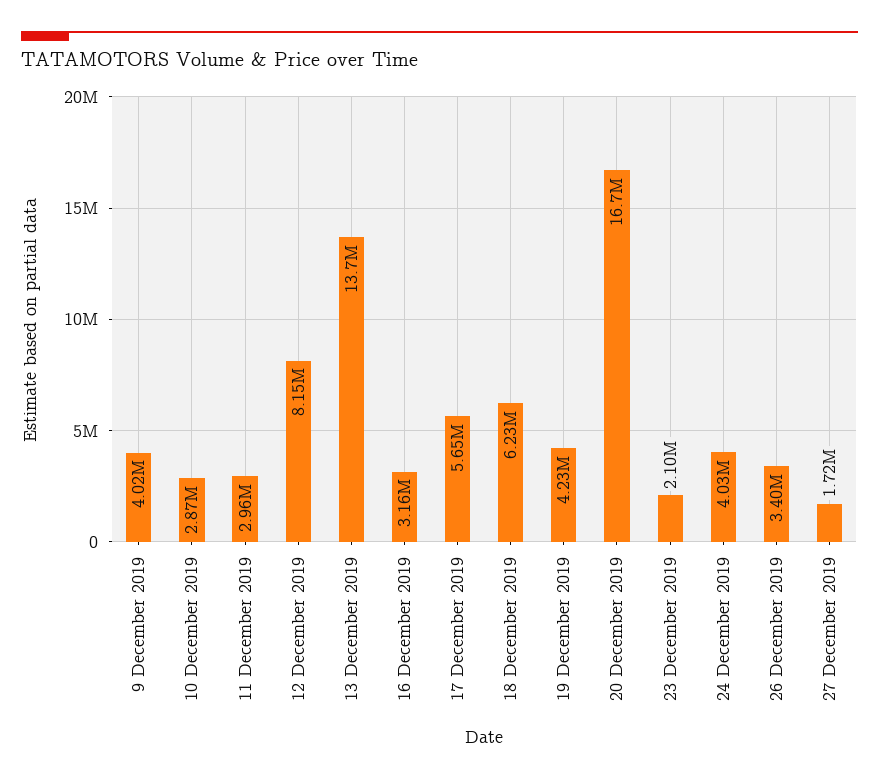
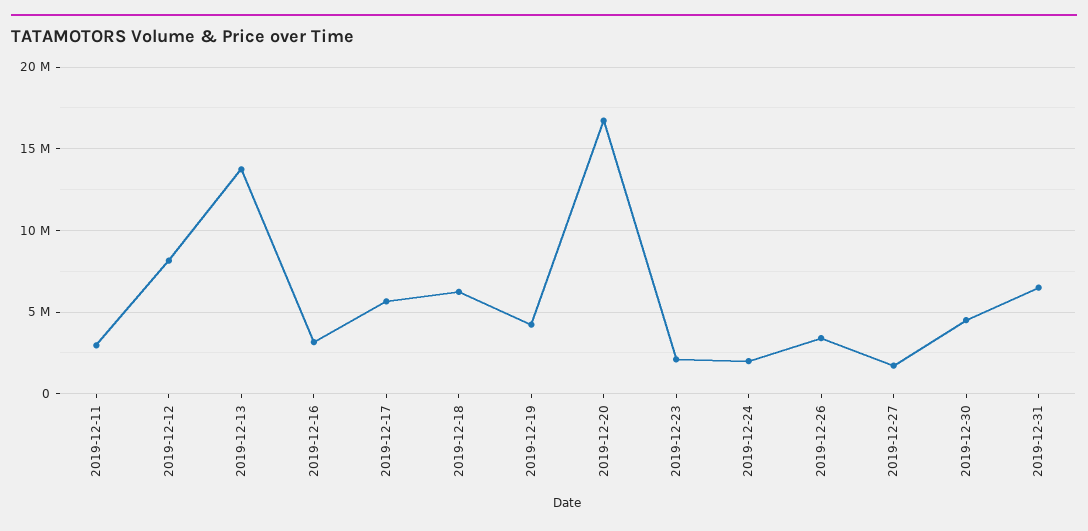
9 December 2019: 4020000 -> none
10 December 2019: 2870000 -> none
24 December 2019: 4030000 -> 2000000
2019-12-30: none -> 4500000
2019-12-31: none -> 6500000

